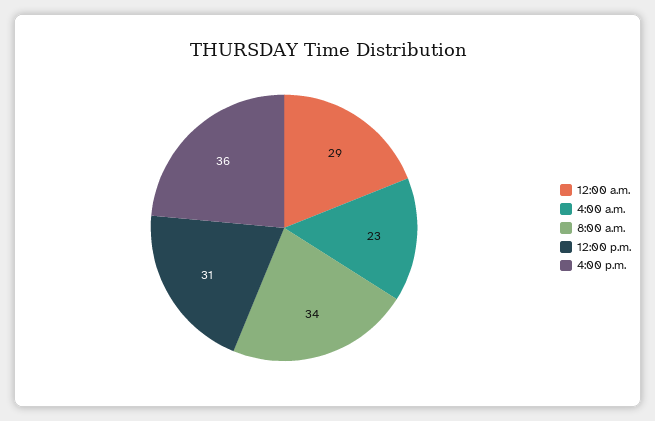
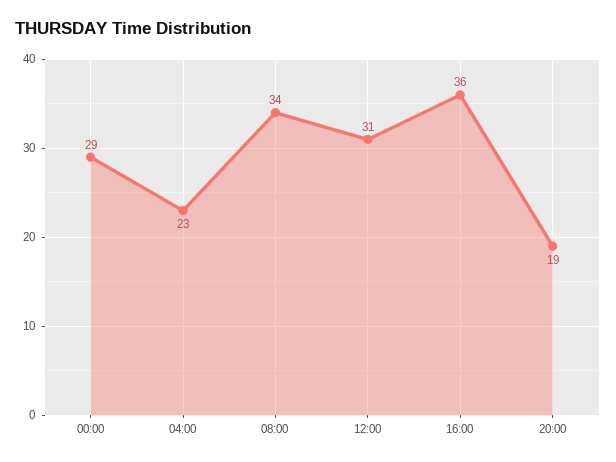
20:00: none -> 19

